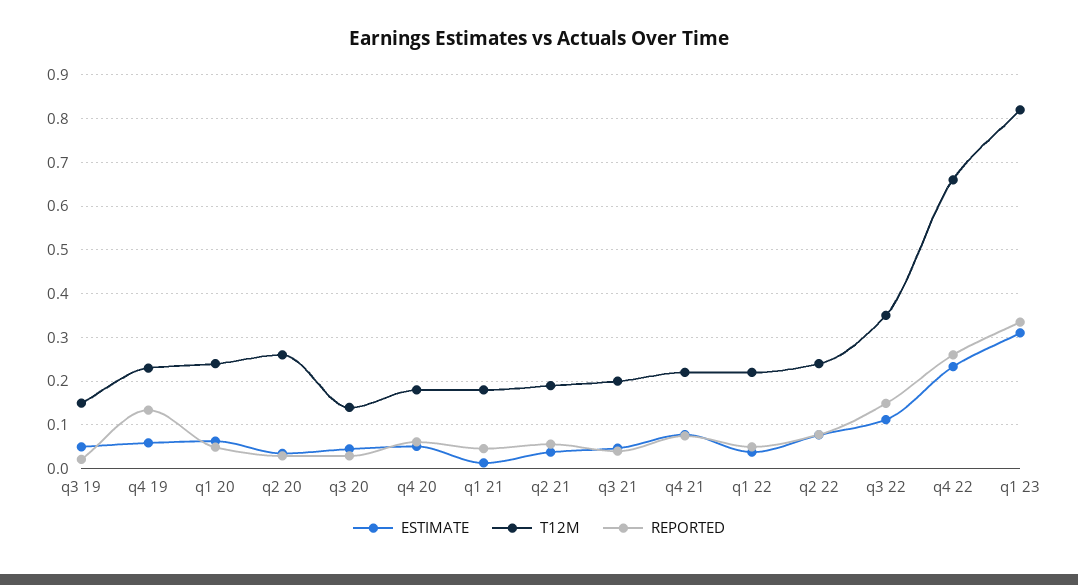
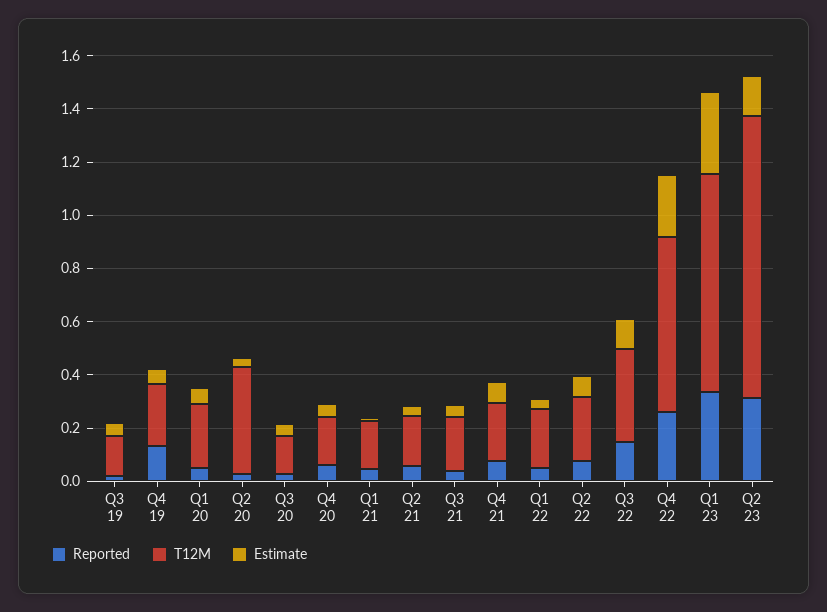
T12M, q2 20: 0.26 -> 0.4
REPORTED, Q2 23: none -> 0.3
T12M, Q2 23: none -> 1.05
ESTIMATE, Q2 23: none -> 0.15

